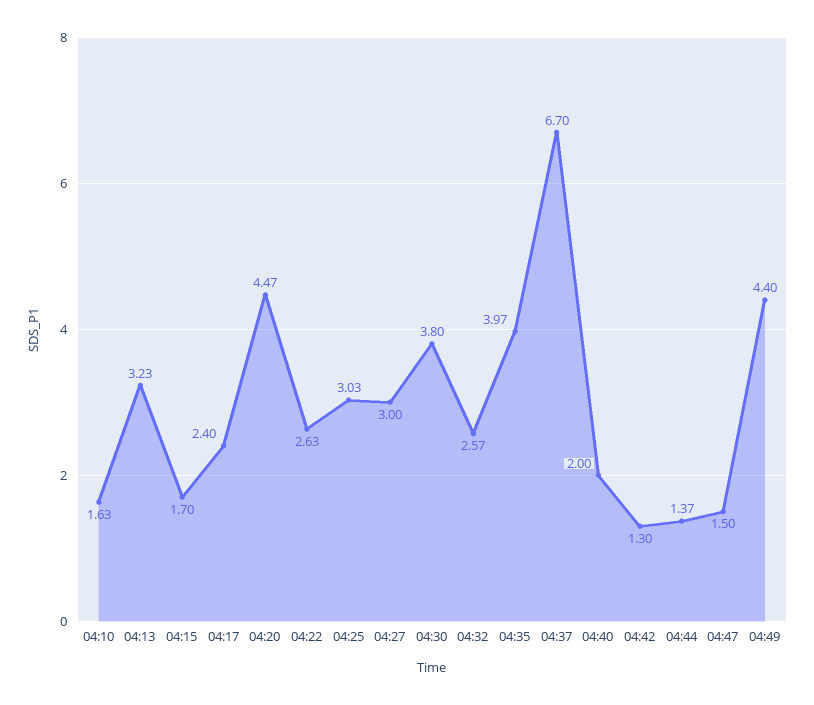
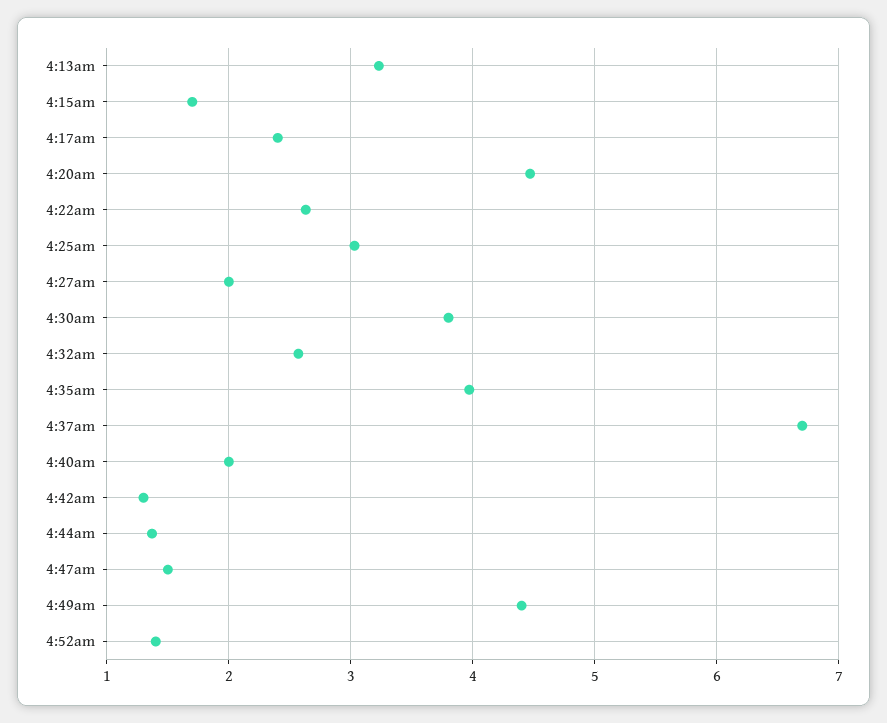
04:10: 1.63 -> none
04:27: 3 -> 2
4:52am: none -> 1.4

